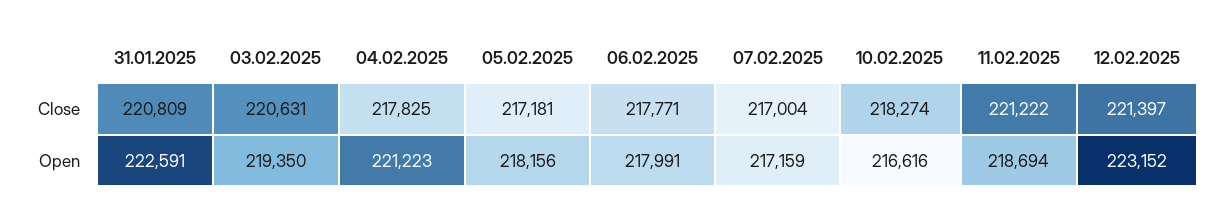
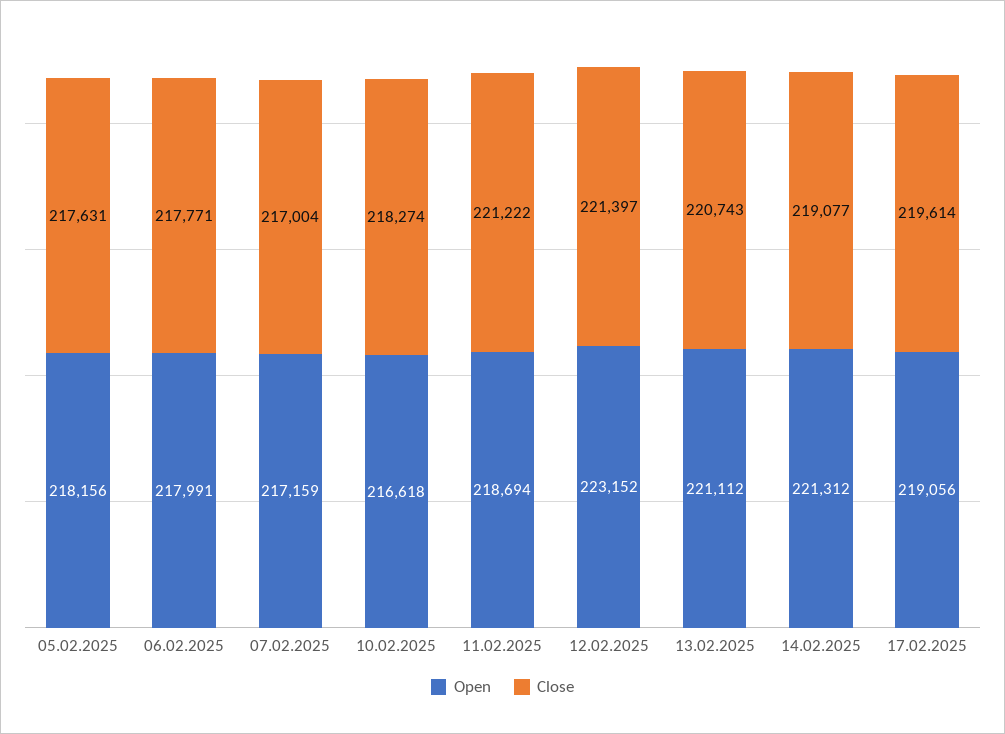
Close, 31.01.2025: 220809 -> none
Close, 03.02.2025: 220631 -> none
Close, 04.02.2025: 217825 -> none
Close, 05.02.2025: 217181 -> 217631
Open, 31.01.2025: 222591 -> none
Open, 03.02.2025: 219350 -> none
Open, 04.02.2025: 221223 -> none
Open, 10.02.2025: 216616 -> 216618
Open, 13.02.2025: none -> 221112
Close, 13.02.2025: none -> 220743
Open, 14.02.2025: none -> 221312
Close, 14.02.2025: none -> 219077
Open, 17.02.2025: none -> 219056
Close, 17.02.2025: none -> 219614

